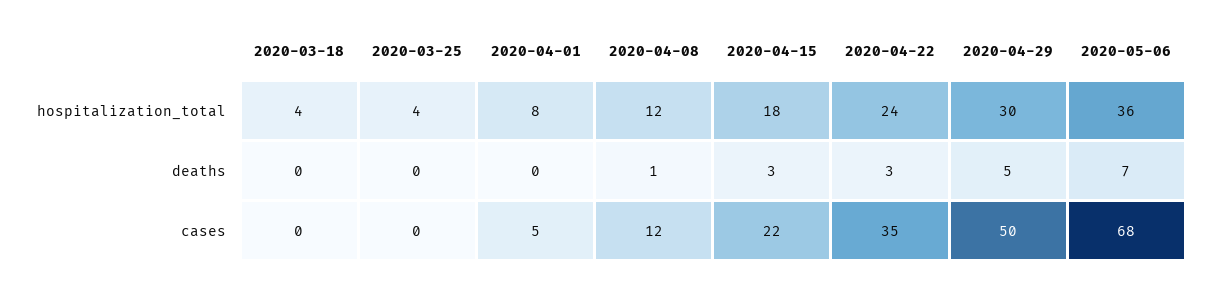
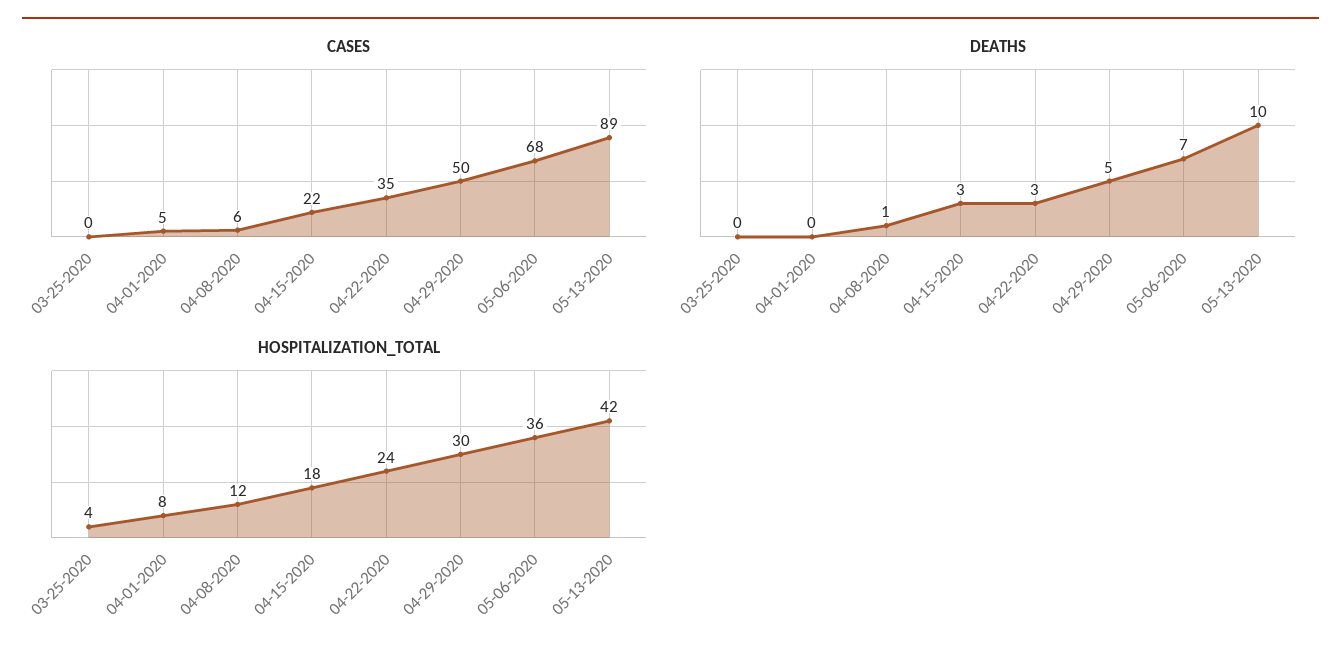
hospitalization_total, 2020-03-18: 4 -> none
deaths, 2020-03-18: 0 -> none
cases, 2020-03-18: 0 -> none
cases, 2020-04-08: 12 -> 6
cases, 05-13-2020: none -> 89
deaths, 05-13-2020: none -> 10
hospitalization_total, 05-13-2020: none -> 42

